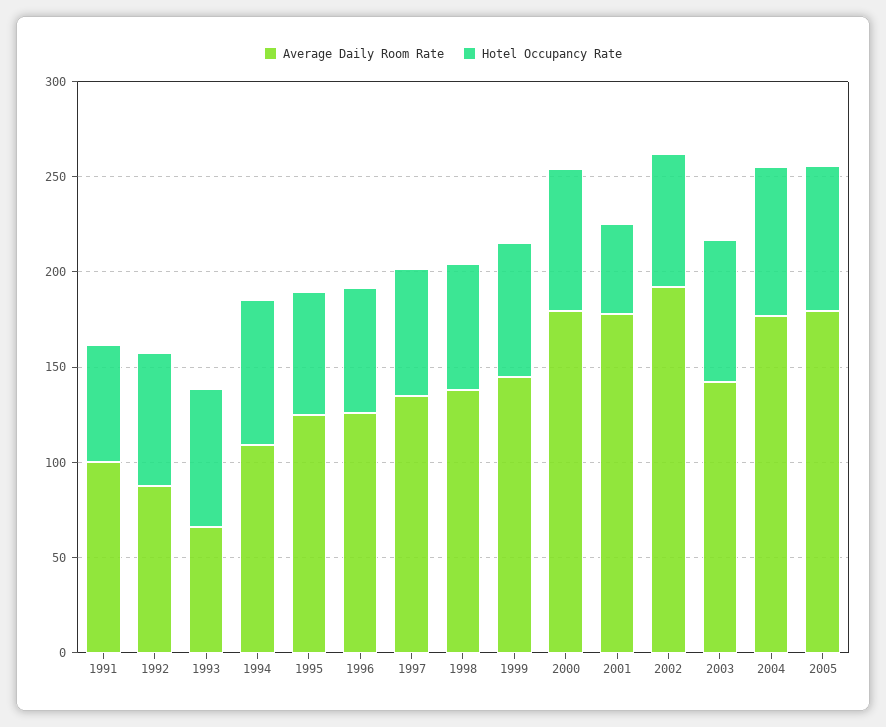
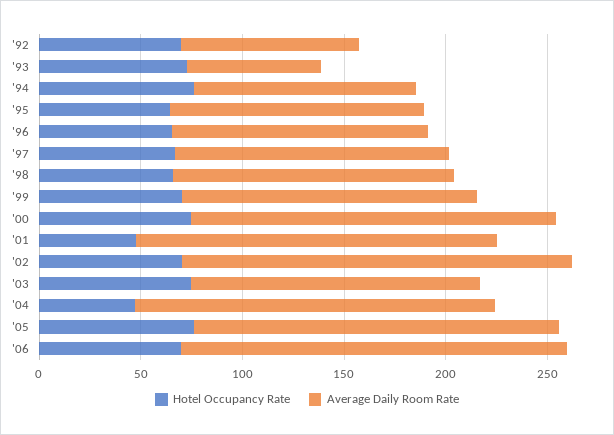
Average Daily Room Rate, 1991: 100 -> none
Hotel Occupancy Rate, 1991: 60 -> none
Hotel Occupancy Rate, 2004: 80 -> 50
Hotel Occupancy Rate, '06: none -> 70
Average Daily Room Rate, '06: none -> 190

